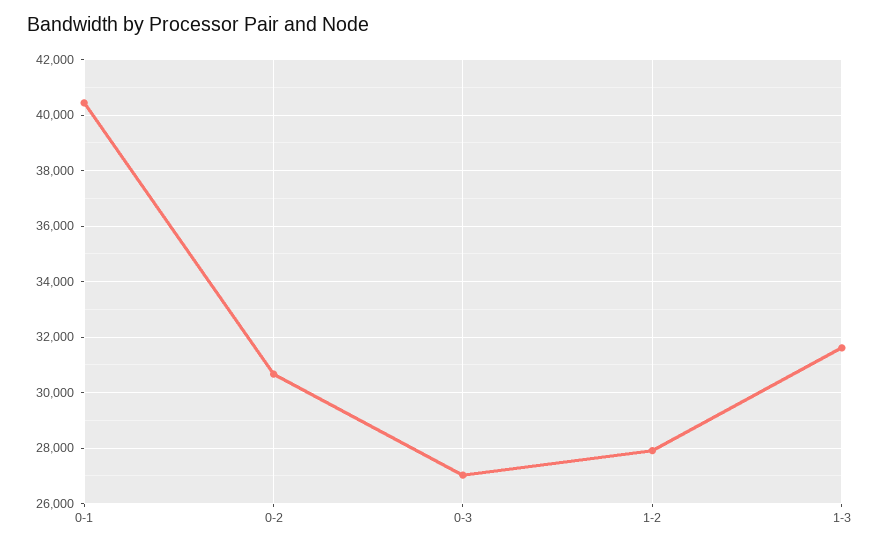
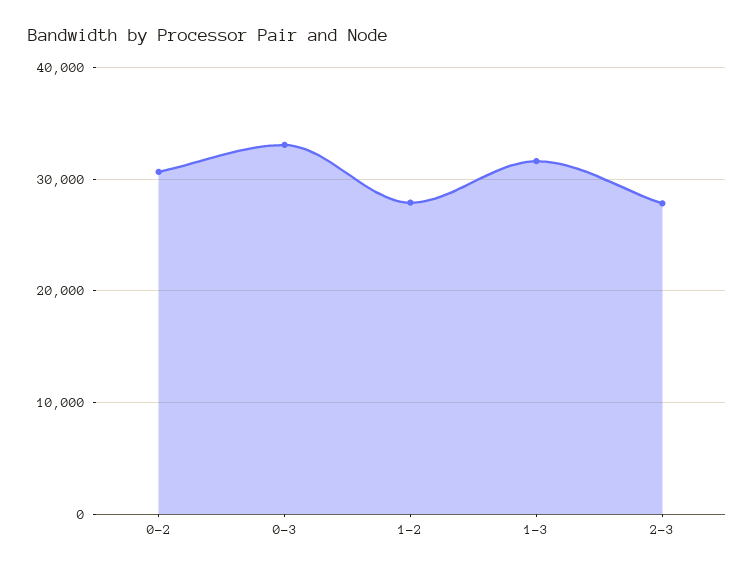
0-1: 40500 -> none
0-3: 27000 -> 33000
2-3: none -> 28000

